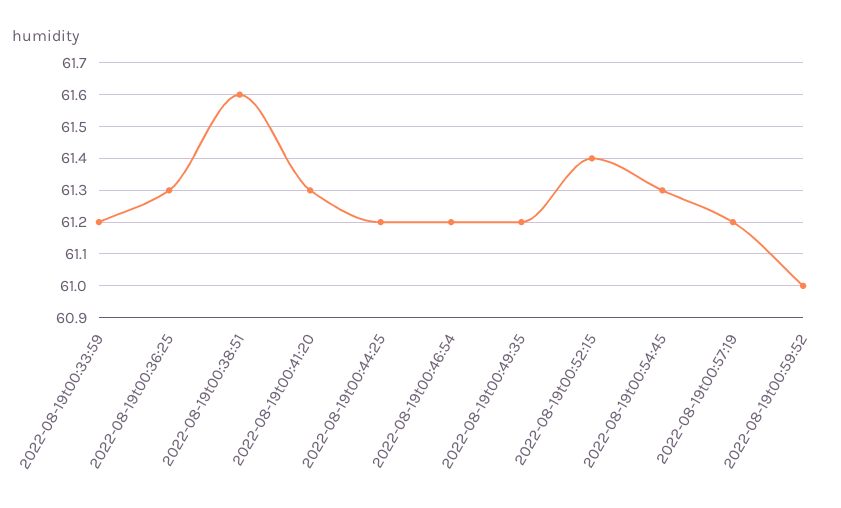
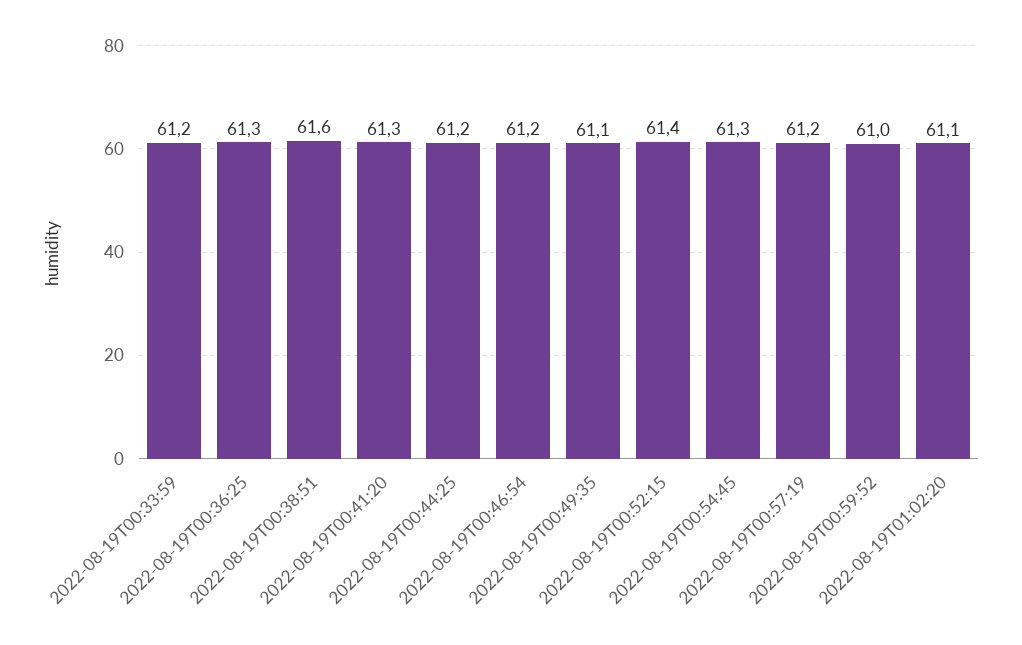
2022-08-19t00:49:35: 61.2 -> 61.1
2022-08-19T01:02:20: none -> 61.1

